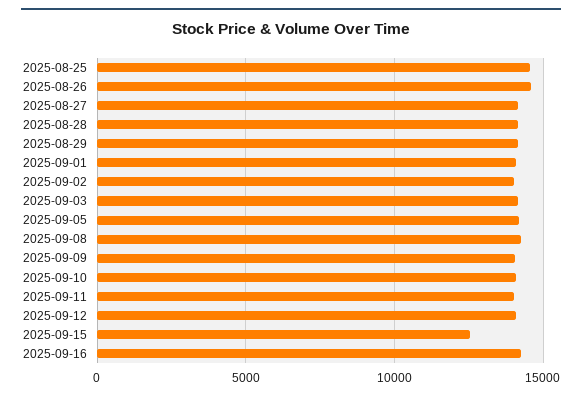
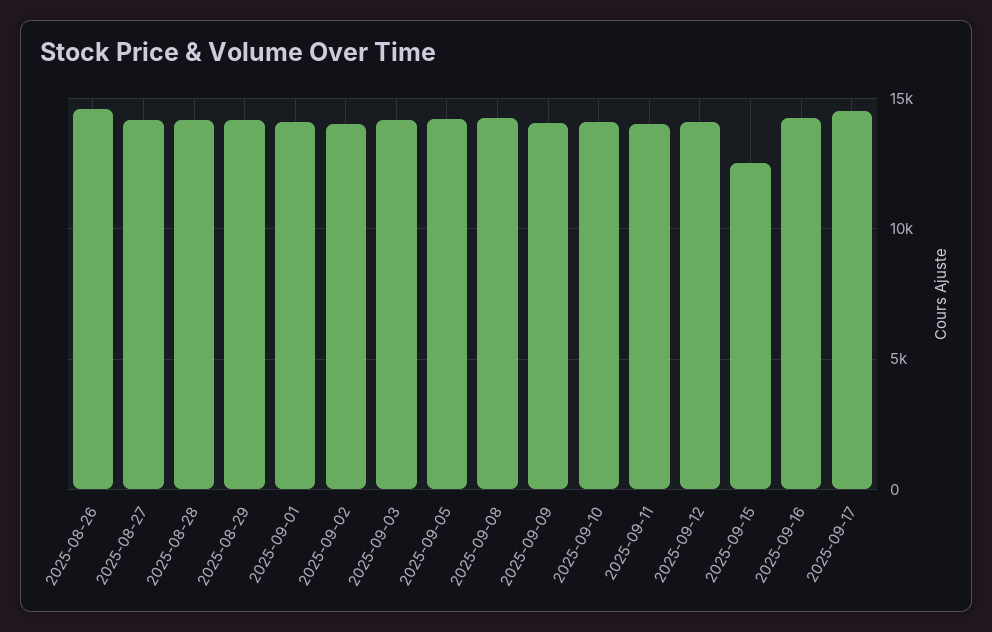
2025-08-25: 14500 -> none
2025-09-17: none -> 14500

